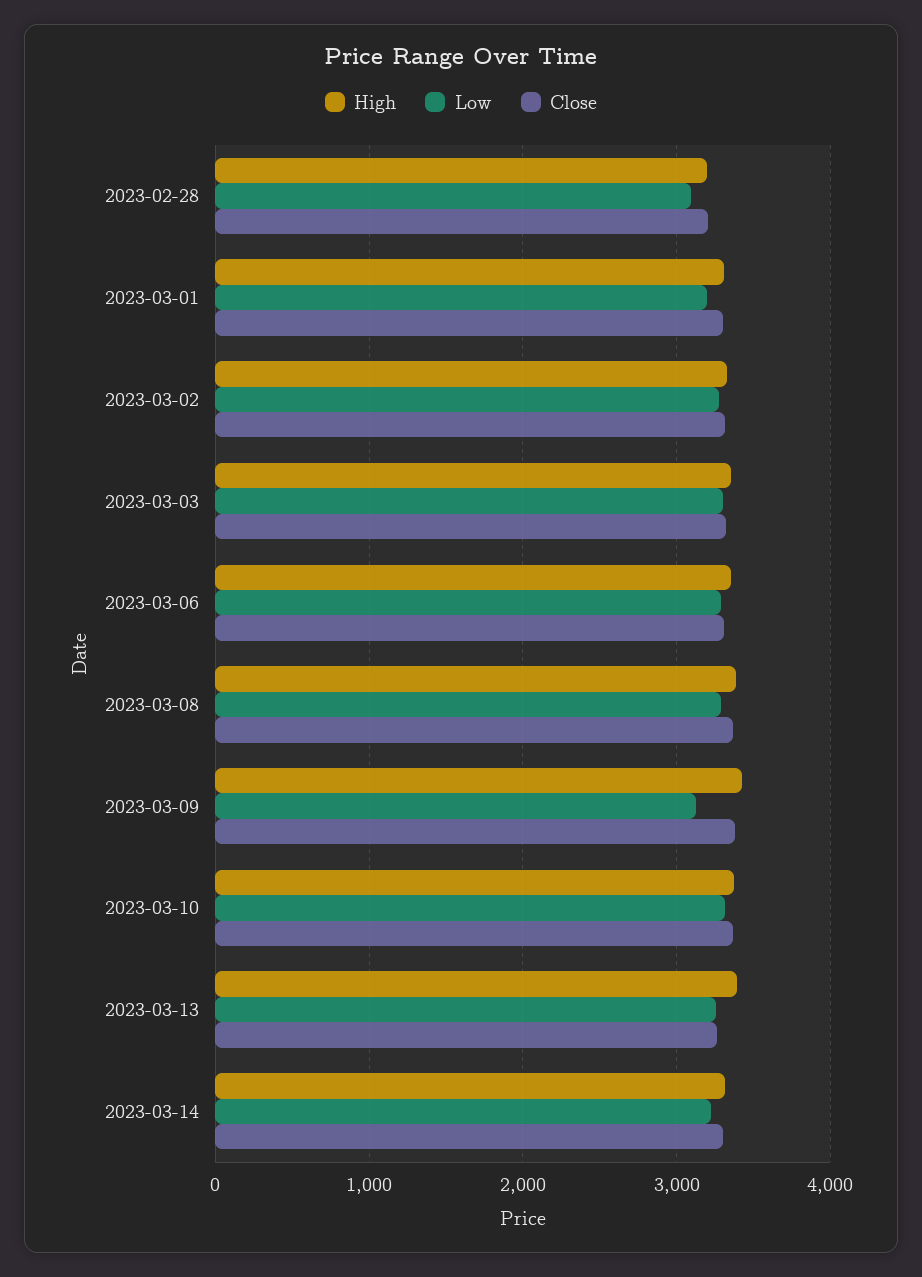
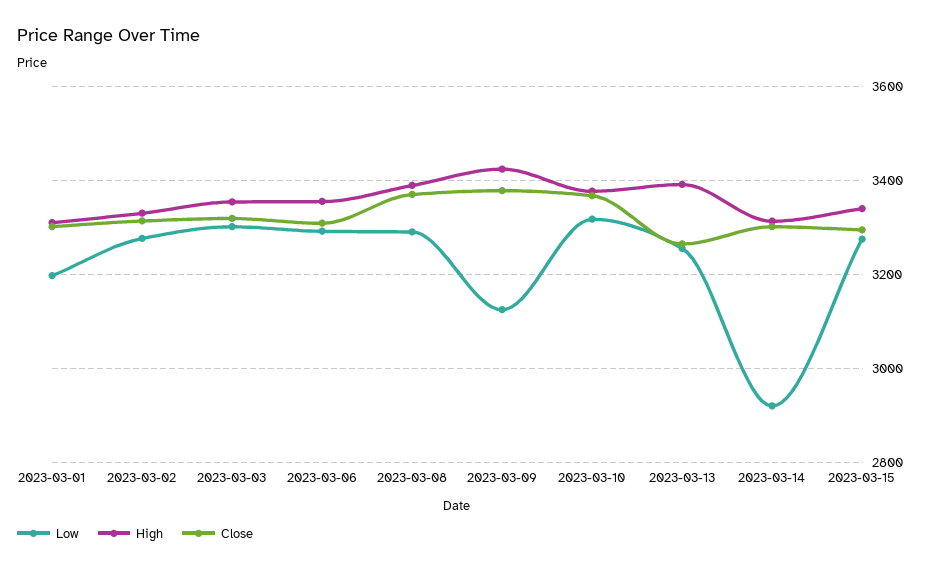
High, 2023-02-28: 3200 -> none
Low, 2023-02-28: 3100 -> none
Close, 2023-02-28: 3200 -> none
Low, 2023-03-14: 3200 -> 2920
Low, 2023-03-15: none -> 3280
High, 2023-03-15: none -> 3340
Close, 2023-03-15: none -> 3300

